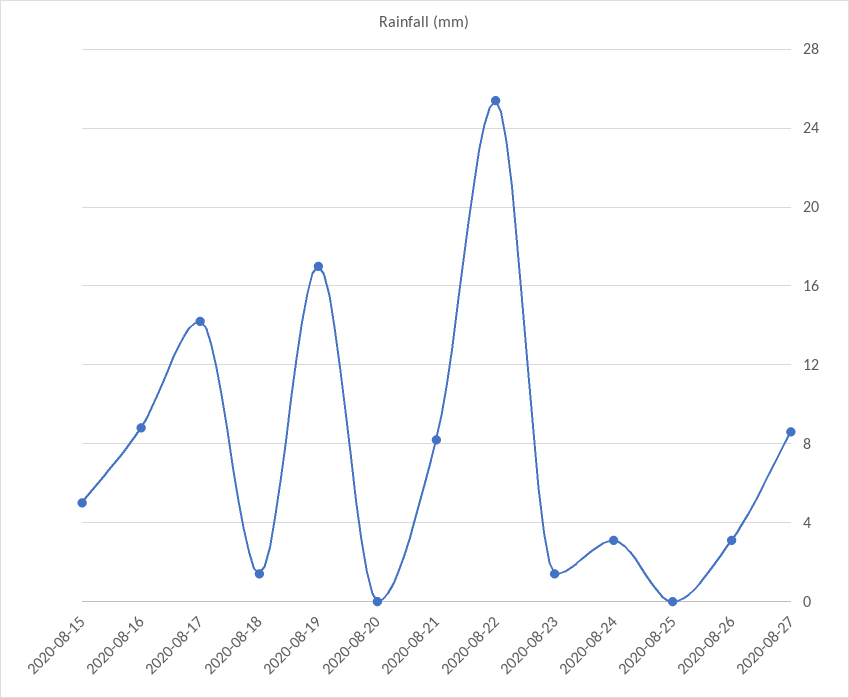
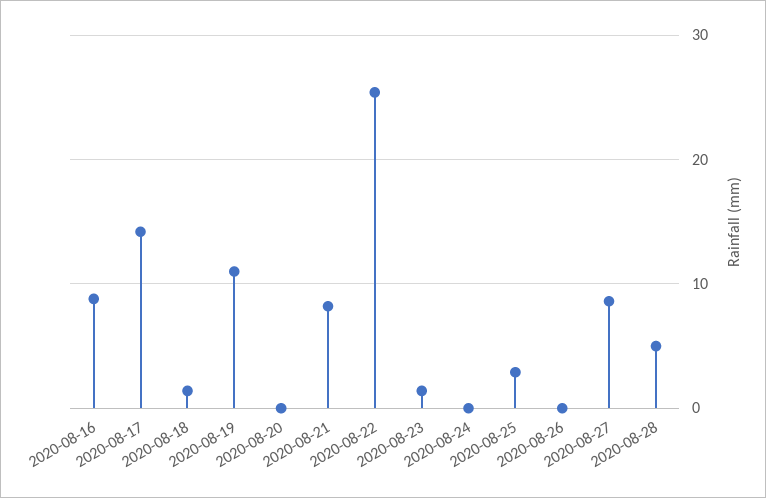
2020-08-15: 5 -> none
2020-08-19: 17 -> 11
2020-08-24: 3 -> 0
2020-08-25: 0 -> 3
2020-08-26: 3 -> 0
2020-08-28: none -> 5

